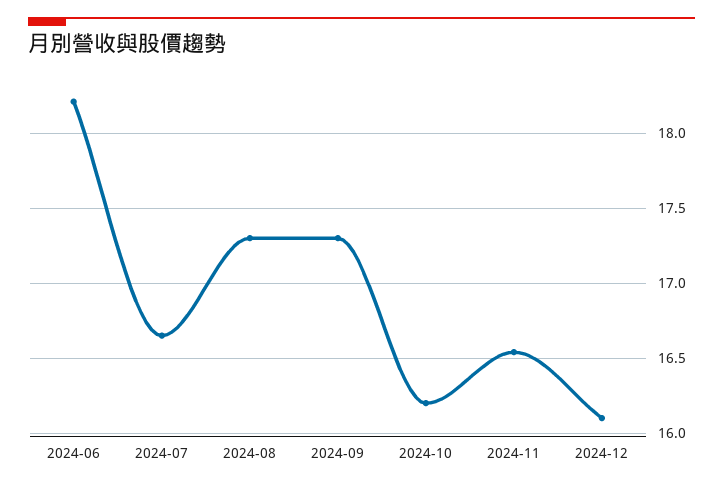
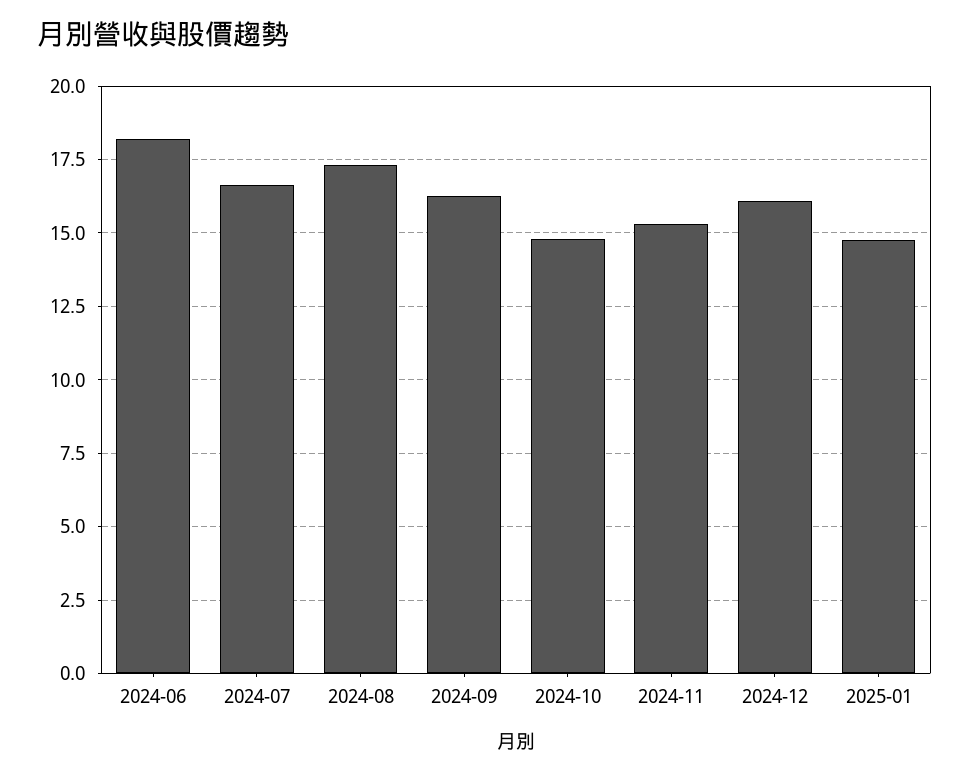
2024-09: 17.3 -> 16.25
2024-10: 16.2 -> 14.75
2024-11: 16.55 -> 15.25
2025-01: none -> 14.75

